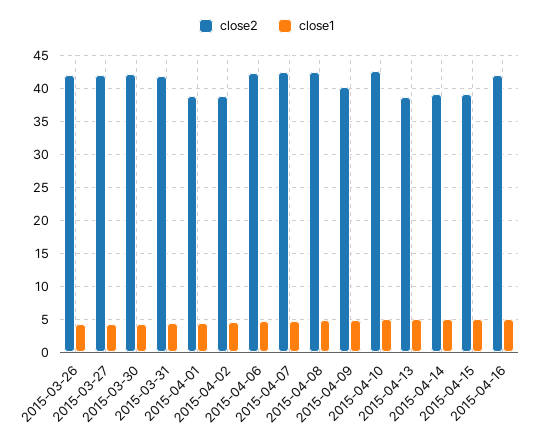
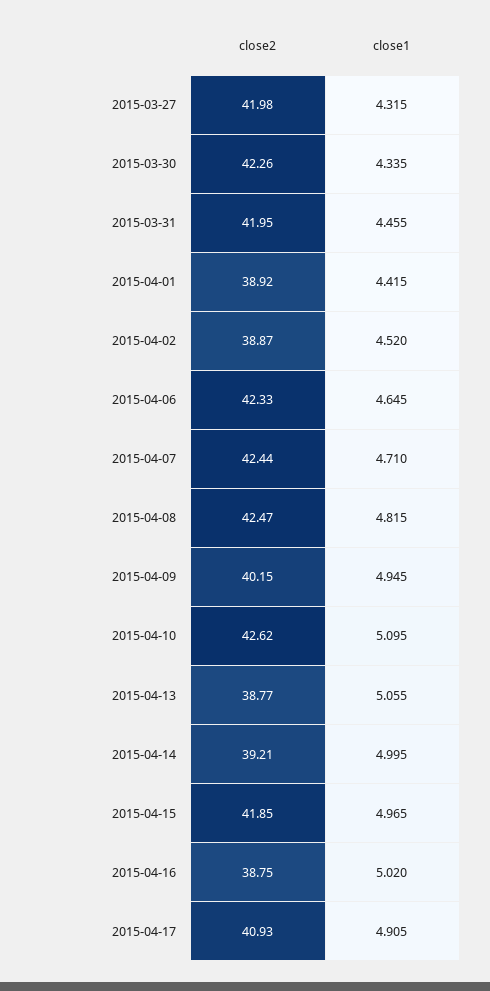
close2, 2015-03-26: 42 -> none
close1, 2015-03-26: 4 -> none
close2, 2015-04-15: 39 -> 41.85
close2, 2015-04-16: 42 -> 38.75
close2, 2015-04-17: none -> 40.93
close1, 2015-04-17: none -> 4.905

